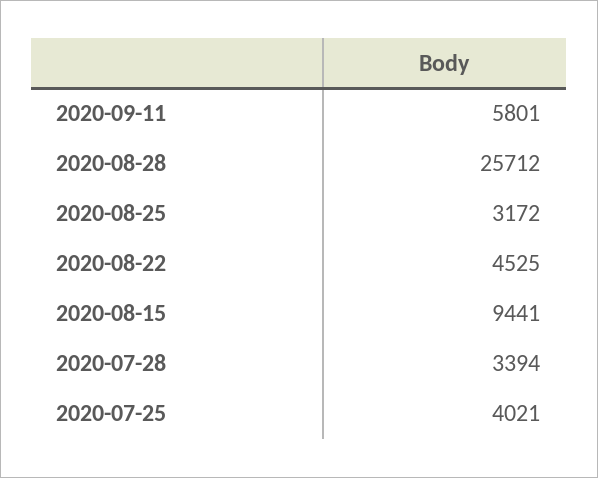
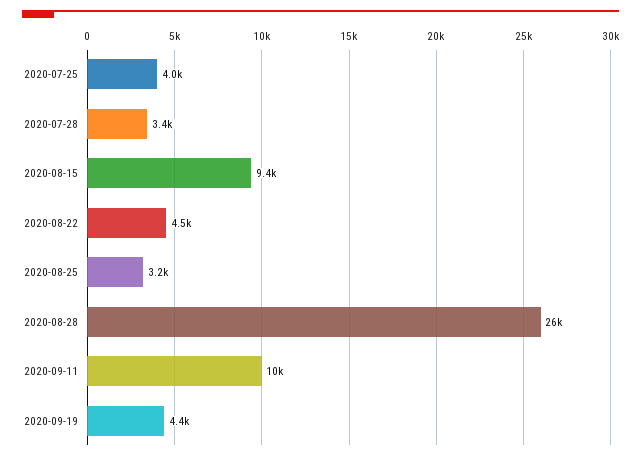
2020-09-11: 5801 -> 10000
2020-09-19: none -> 4400

